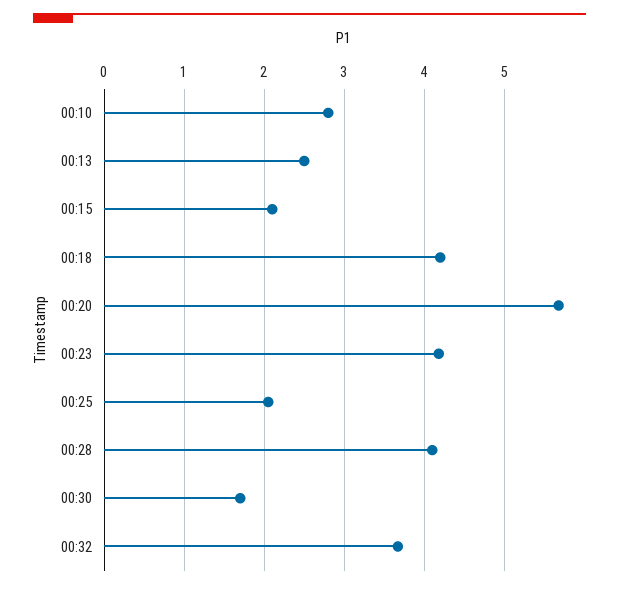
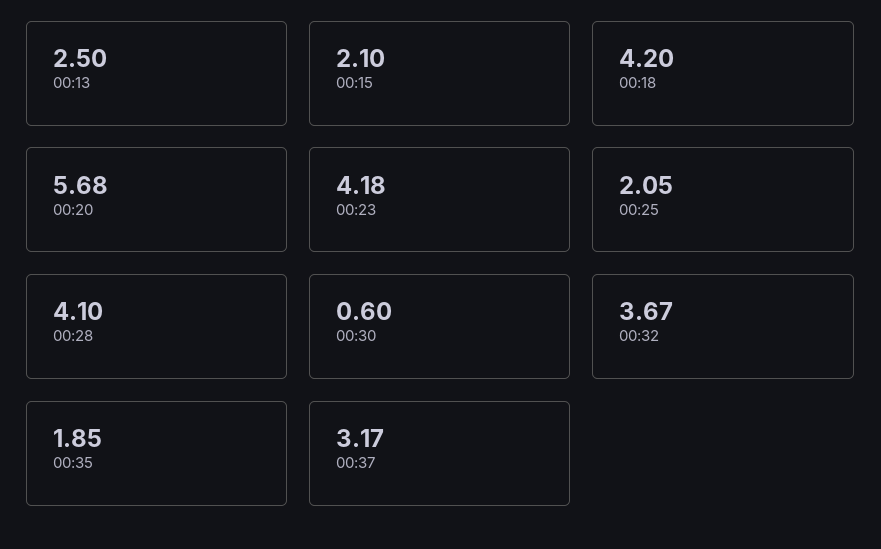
00:10: 2.8 -> none
00:30: 1.7 -> 0.6
00:35: none -> 1.85
00:37: none -> 3.17

